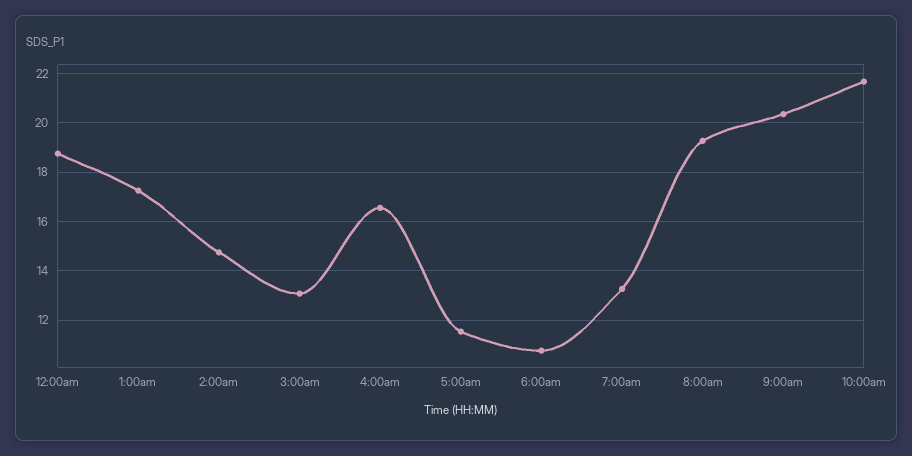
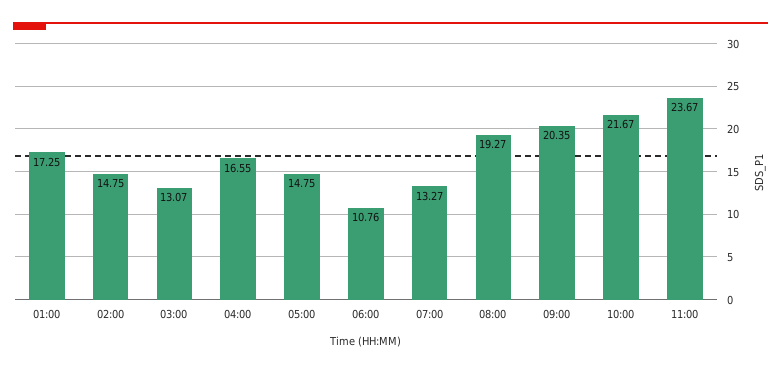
12:00am: 18.75 -> none
5:00am: 11.5 -> 14.75
11:00: none -> 23.67

